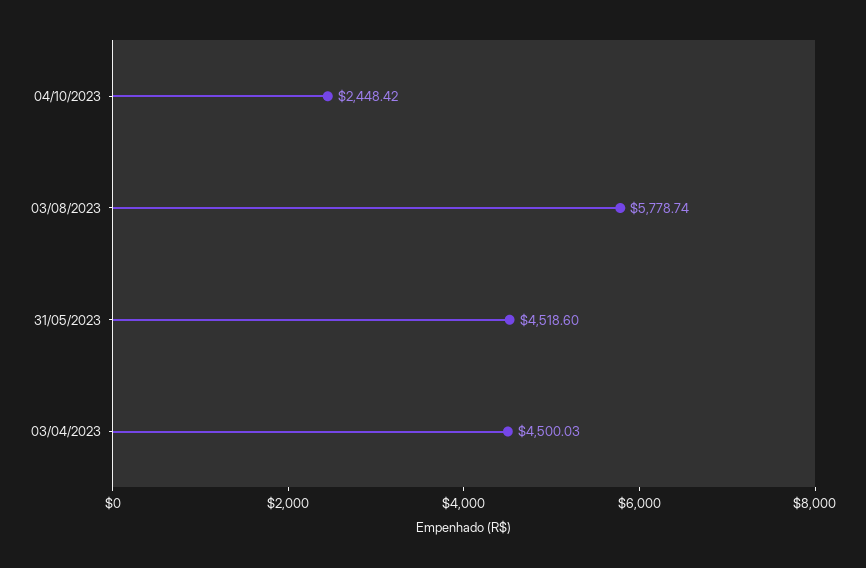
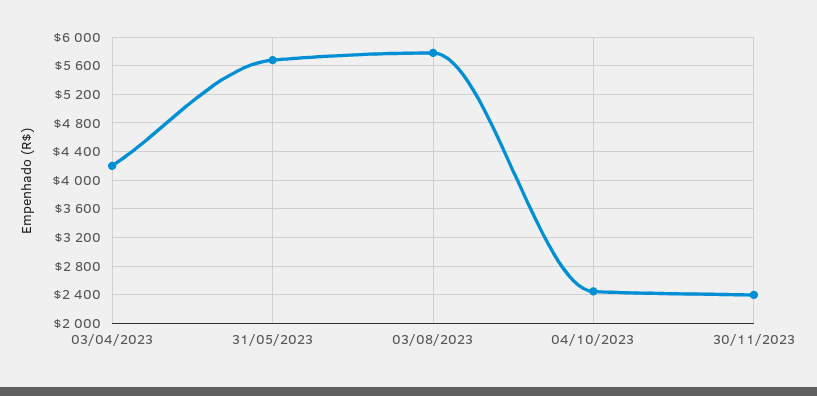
31/05/2023: 4518.6 -> 5700
03/04/2023: 4500.03 -> 4200
30/11/2023: none -> 2400

